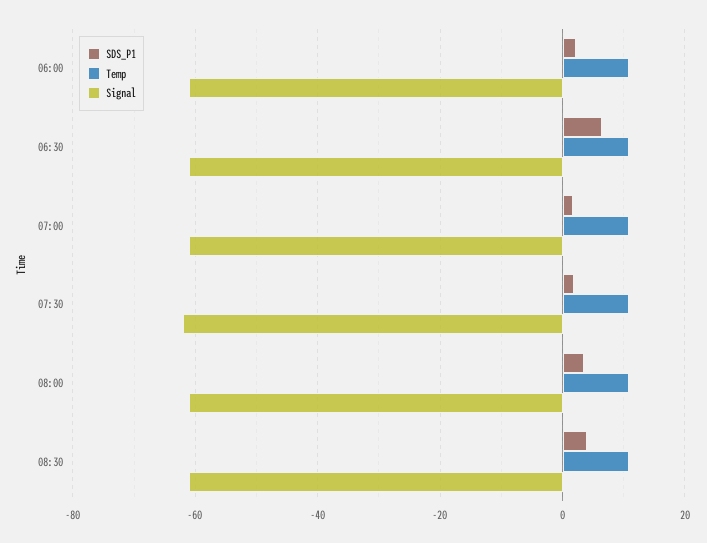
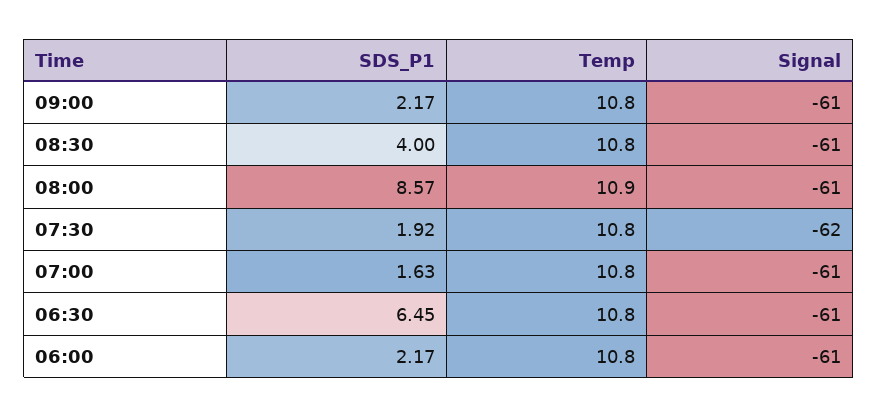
SDS_P1, 08:00: 4 -> 8.57
SDS_P1, 09:00: none -> 2.17
Temp, 09:00: none -> 10.8
Signal, 09:00: none -> -61

